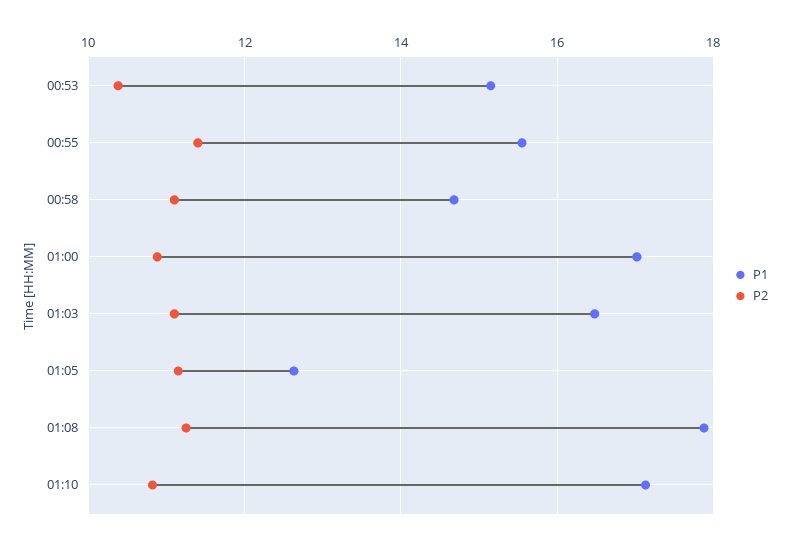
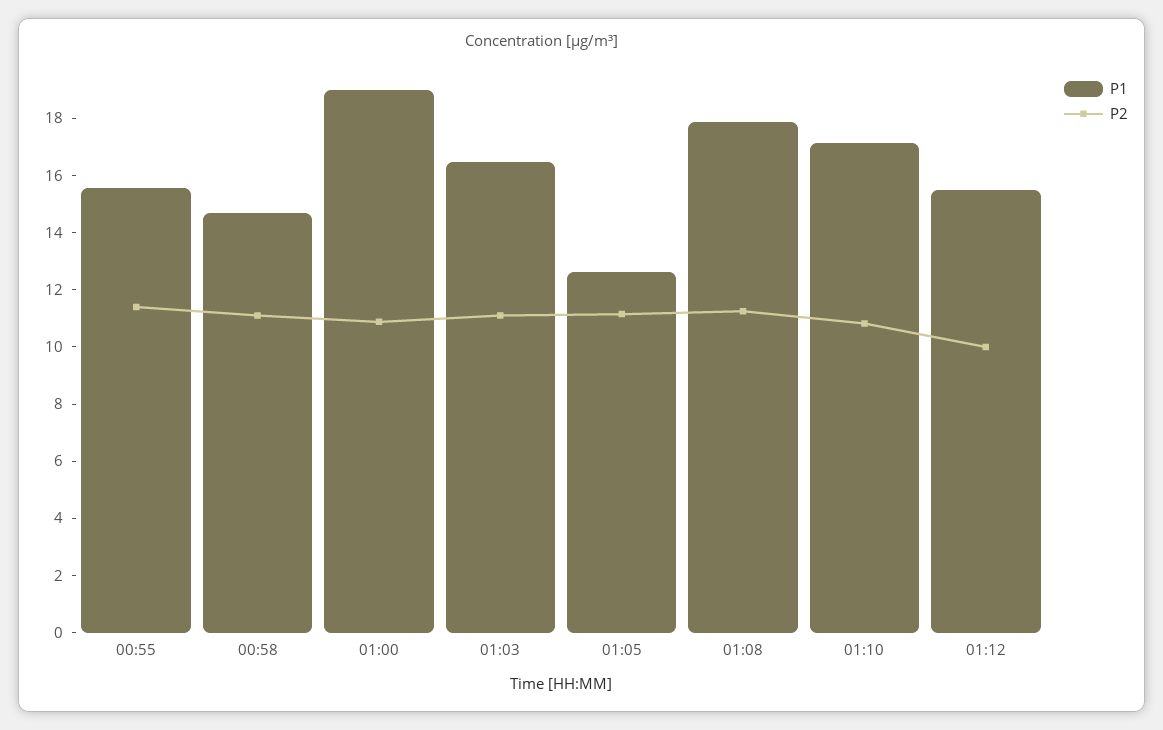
P1, 00:53: 15.2 -> none
P2, 00:53: 10.4 -> none
P1, 01:00: 17 -> 19
P1, 01:12: none -> 15.5
P2, 01:12: none -> 10

